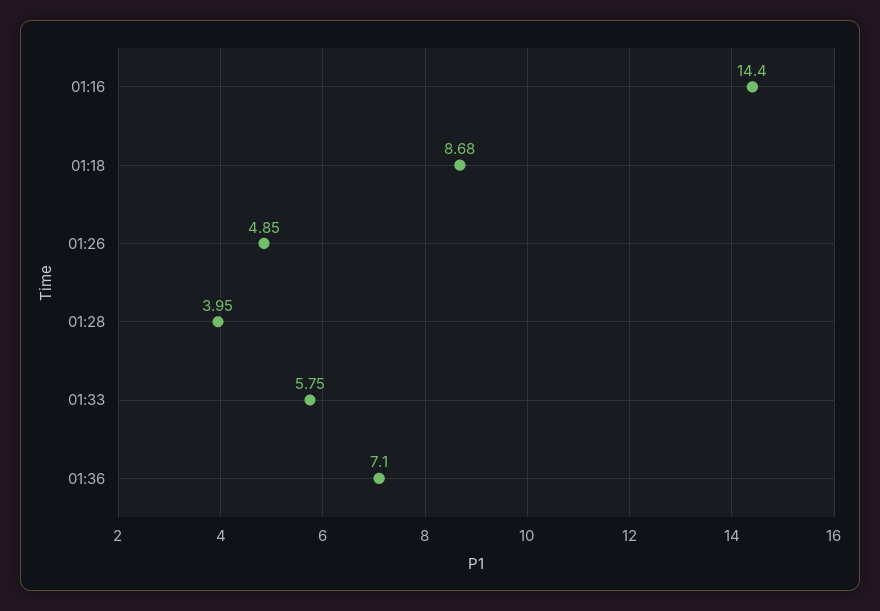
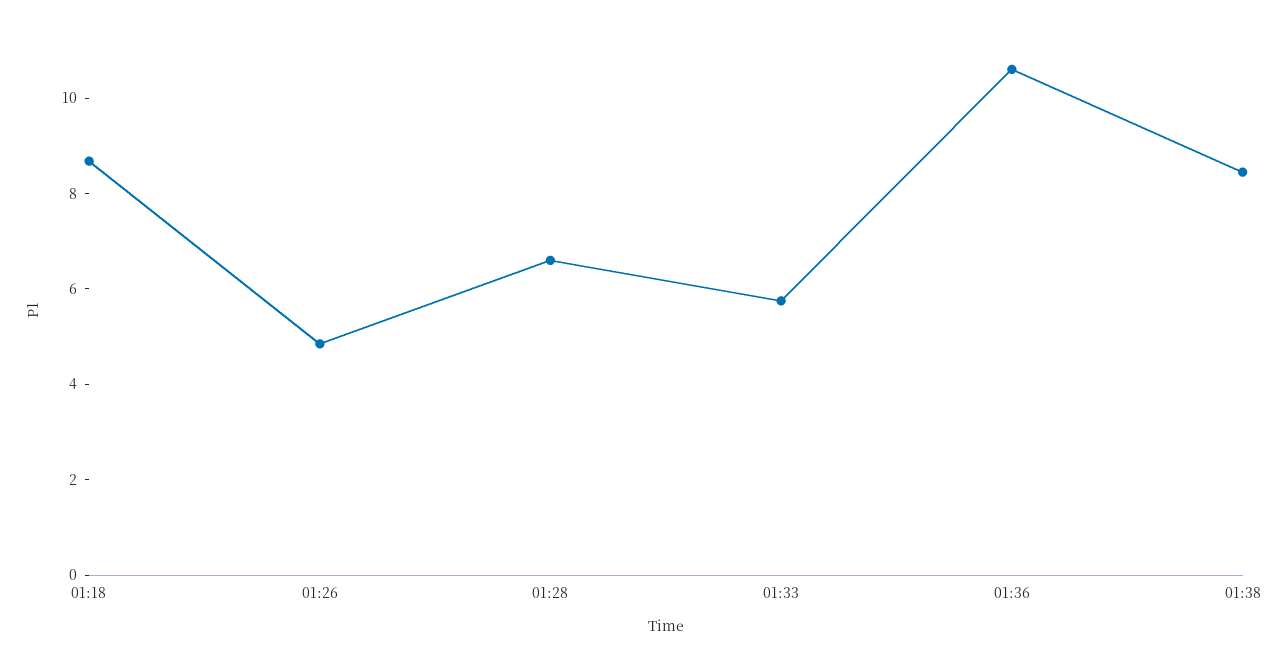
01:16: 14.4 -> none
01:28: 3.95 -> 6.5
01:36: 7.1 -> 10.5
01:38: none -> 8.5

